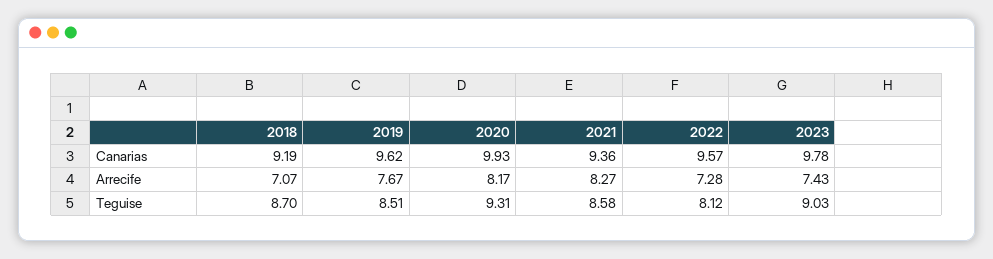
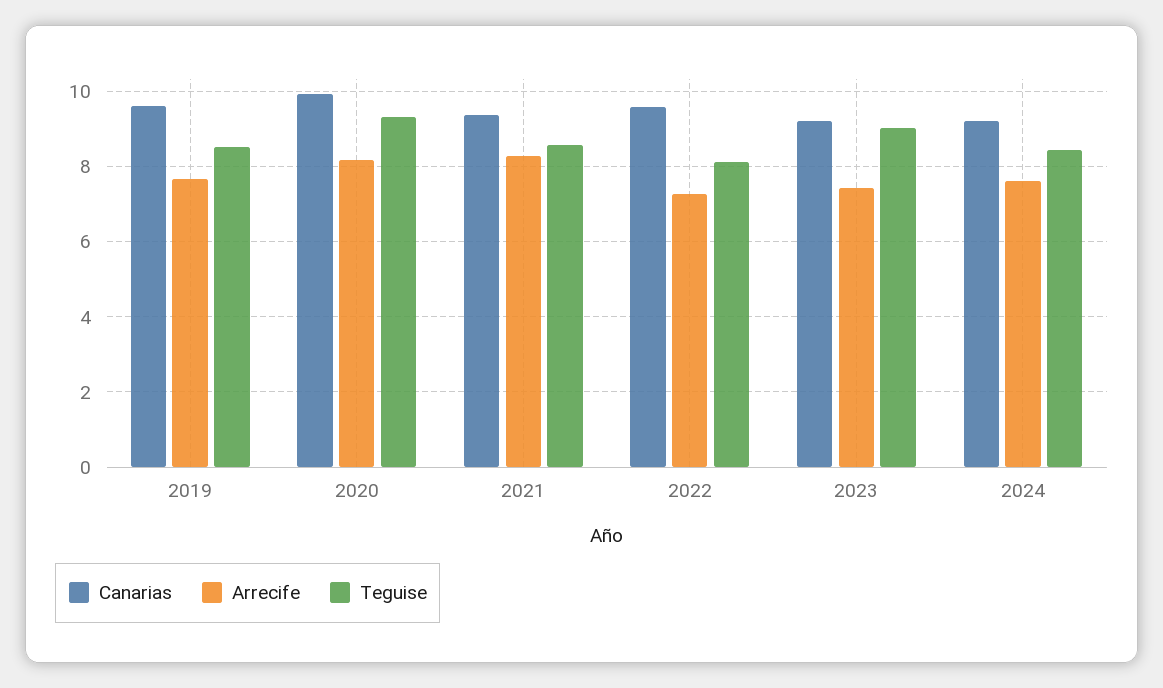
Canarias, 2018: 9.19 -> none
Canarias, 2023: 9.78 -> 9.2
Arrecife, 2018: 7.07 -> none
Teguise, 2018: 8.7 -> none
Canarias, 2024: none -> 9.2
Arrecife, 2024: none -> 7.6
Teguise, 2024: none -> 8.4

